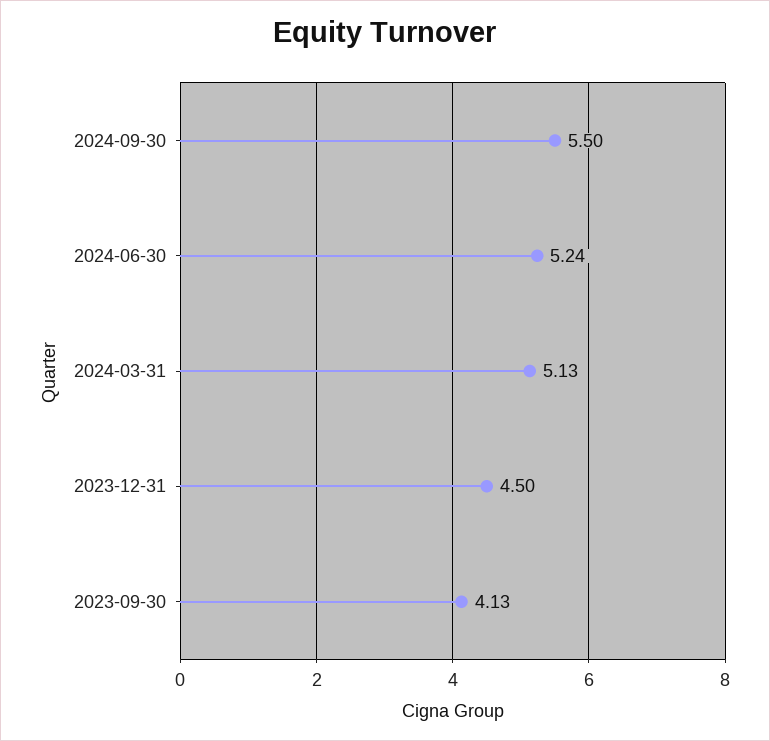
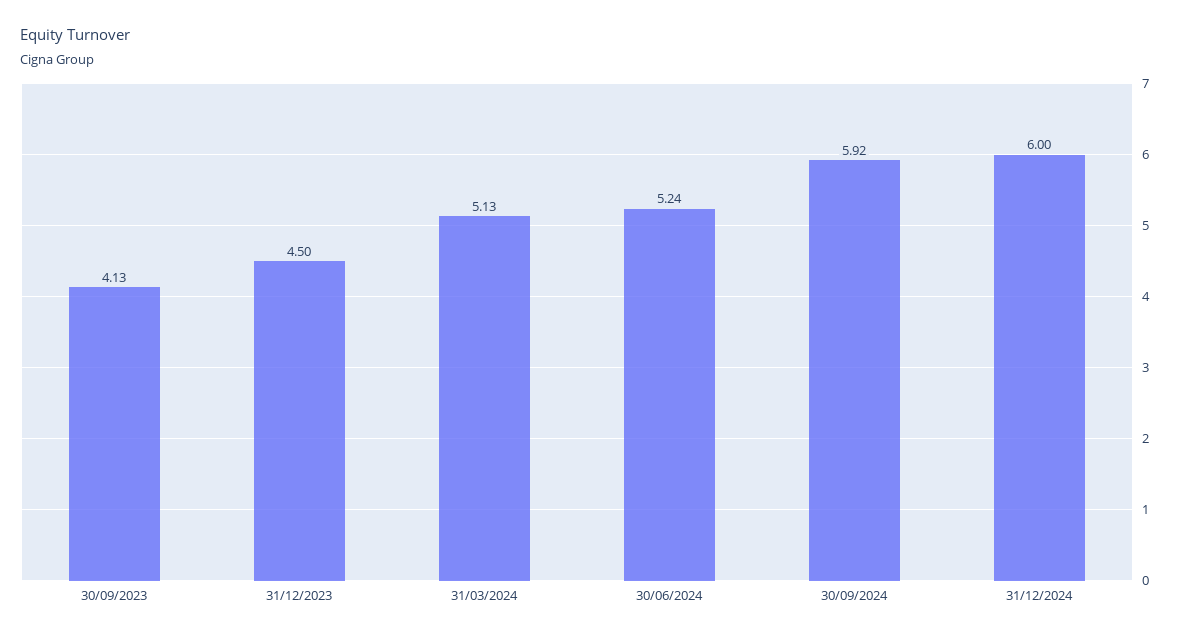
2024-09-30: 5.5 -> 5.92
31/12/2024: none -> 6

